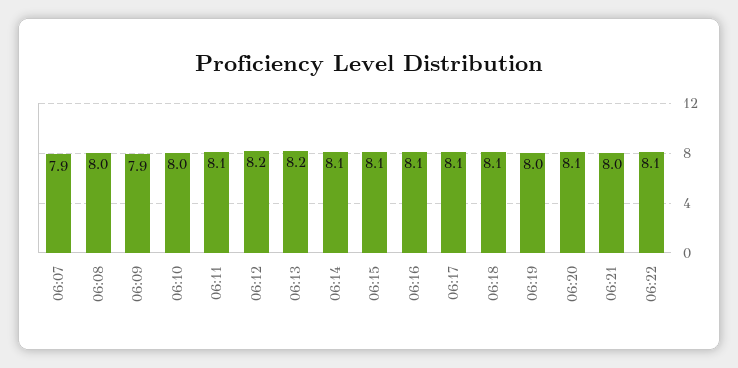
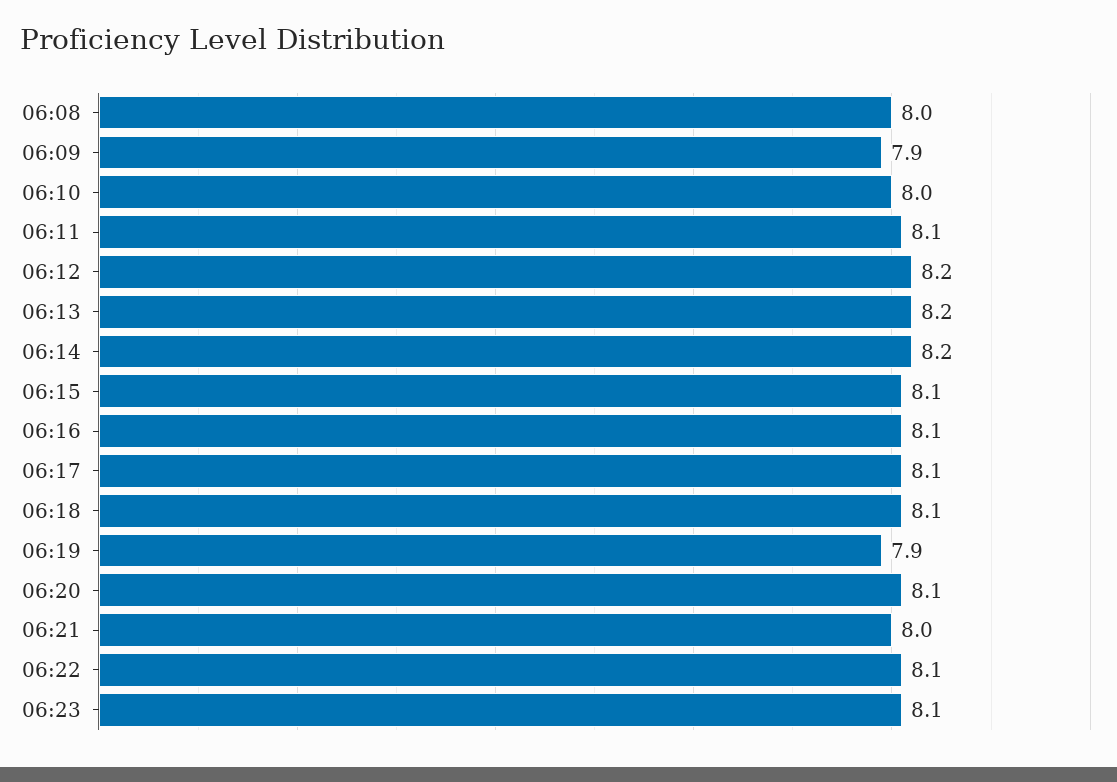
06:07: 7.9 -> none
06:14: 8.1 -> 8.2
06:19: 8 -> 7.9
06:23: none -> 8.1

